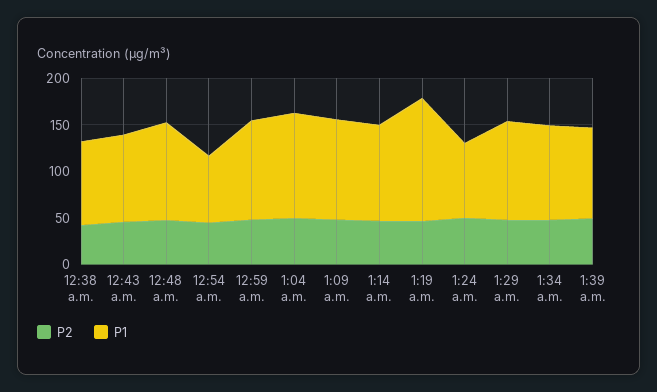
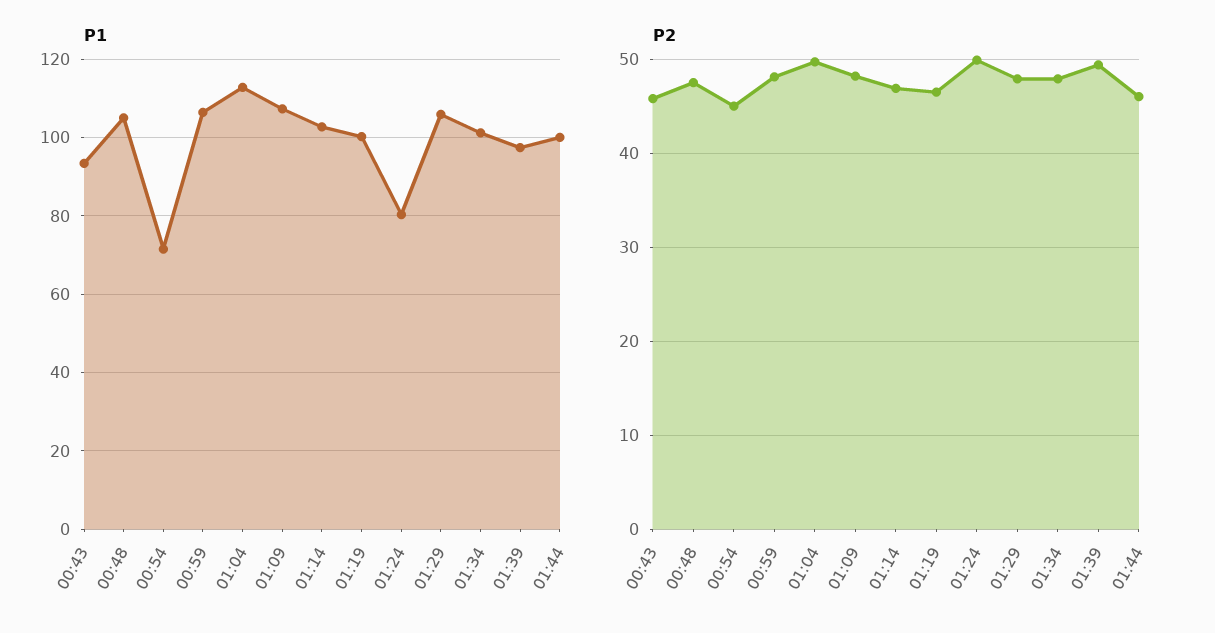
P2, 12:38 a.m.: 40 -> none
P1, 12:38 a.m.: 90 -> none
P1, 1:19 a.m.: 130 -> 100
P1, 01:44: none -> 100
P2, 01:44: none -> 46

